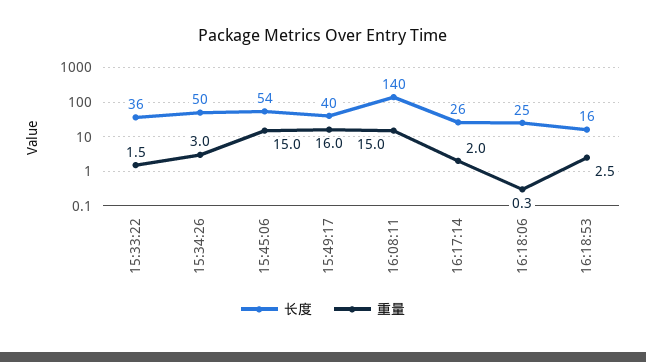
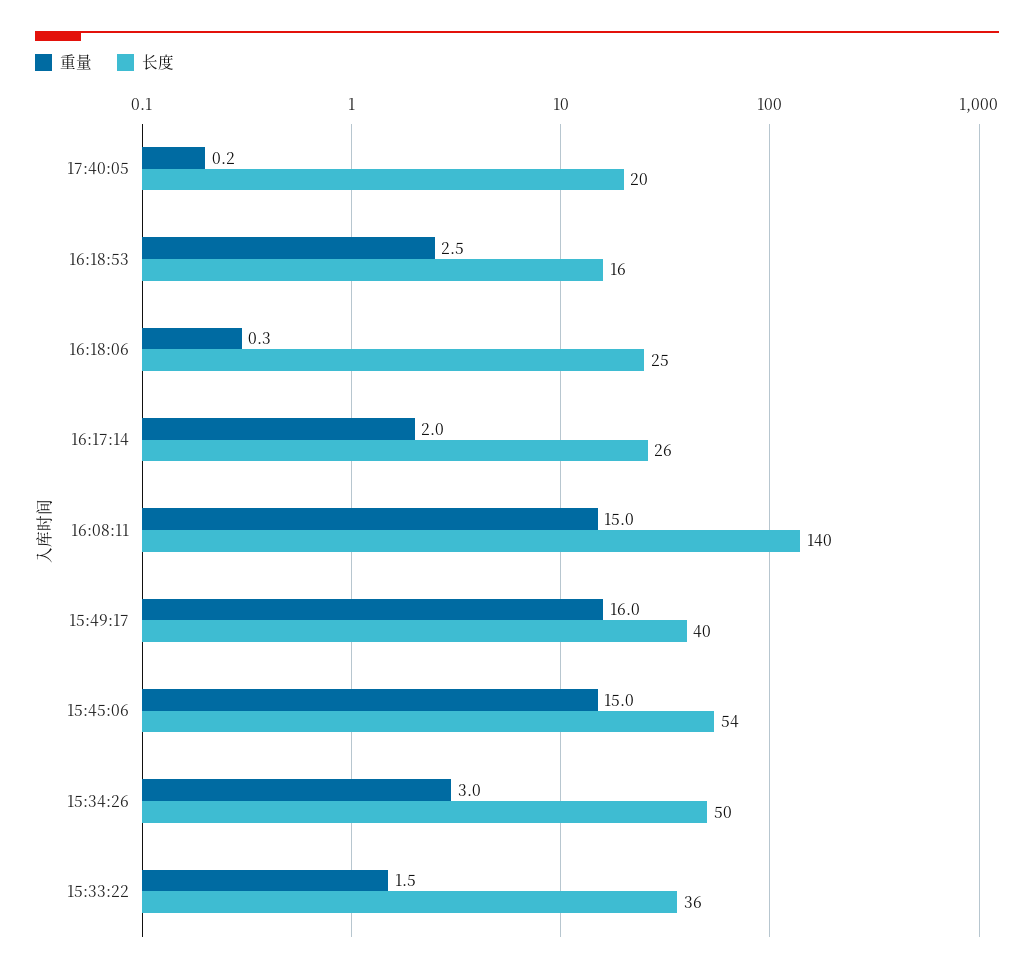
重量, 17:40:05: none -> 0.2
长度, 17:40:05: none -> 20

